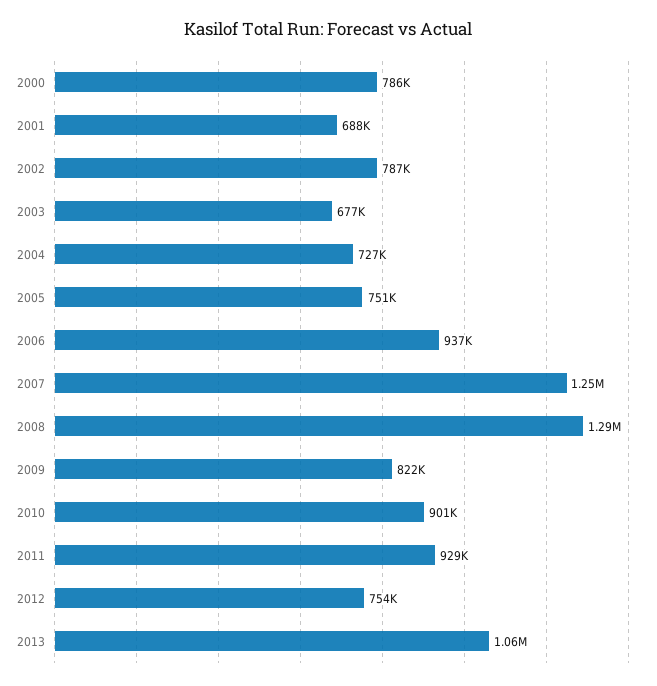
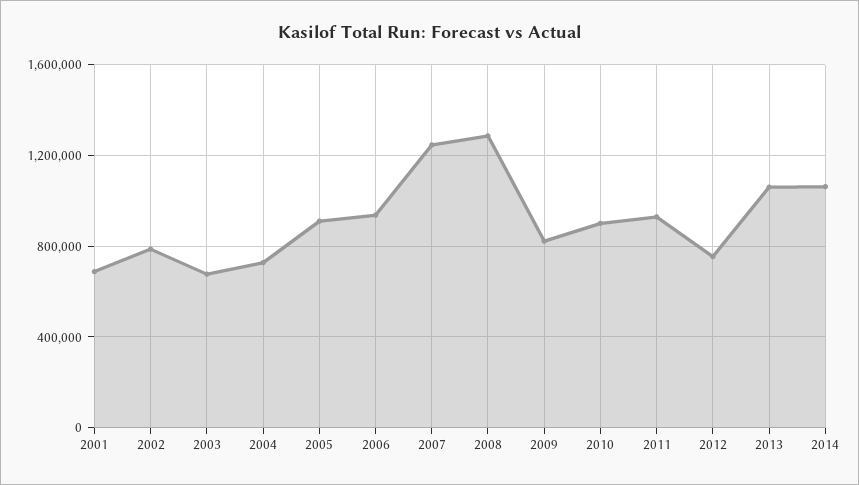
2000: 786000 -> none
2005: 751000 -> 900000
2014: none -> 1050000

